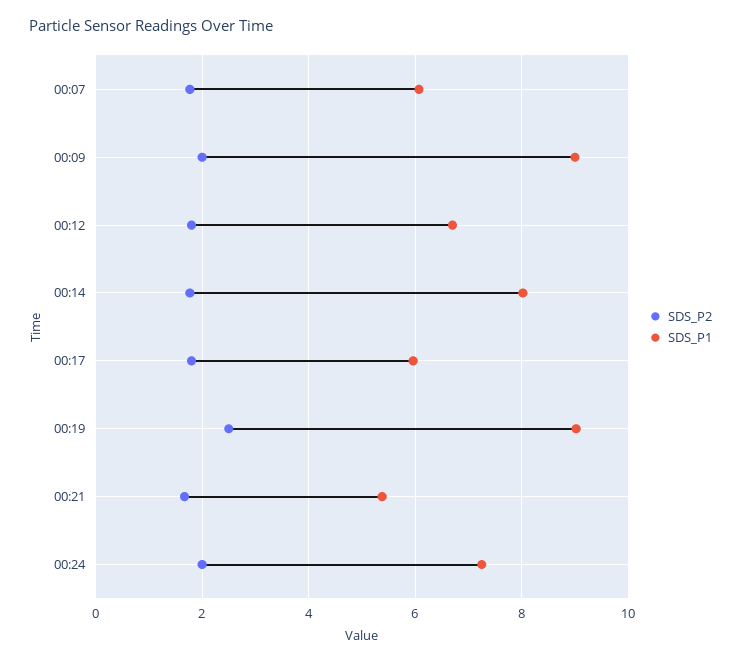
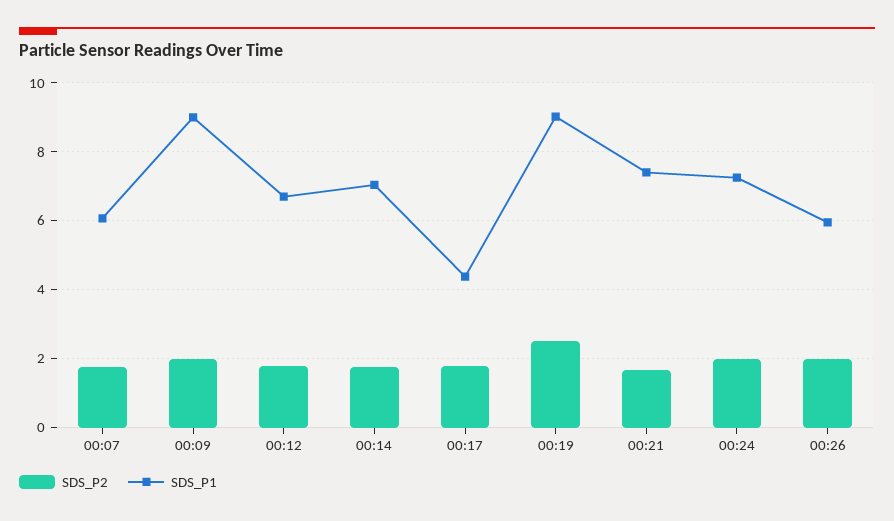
SDS_P1, 00:14: 8 -> 7
SDS_P1, 00:17: 6 -> 4.4
SDS_P1, 00:21: 5.4 -> 7.4
SDS_P2, 00:26: none -> 2
SDS_P1, 00:26: none -> 6

